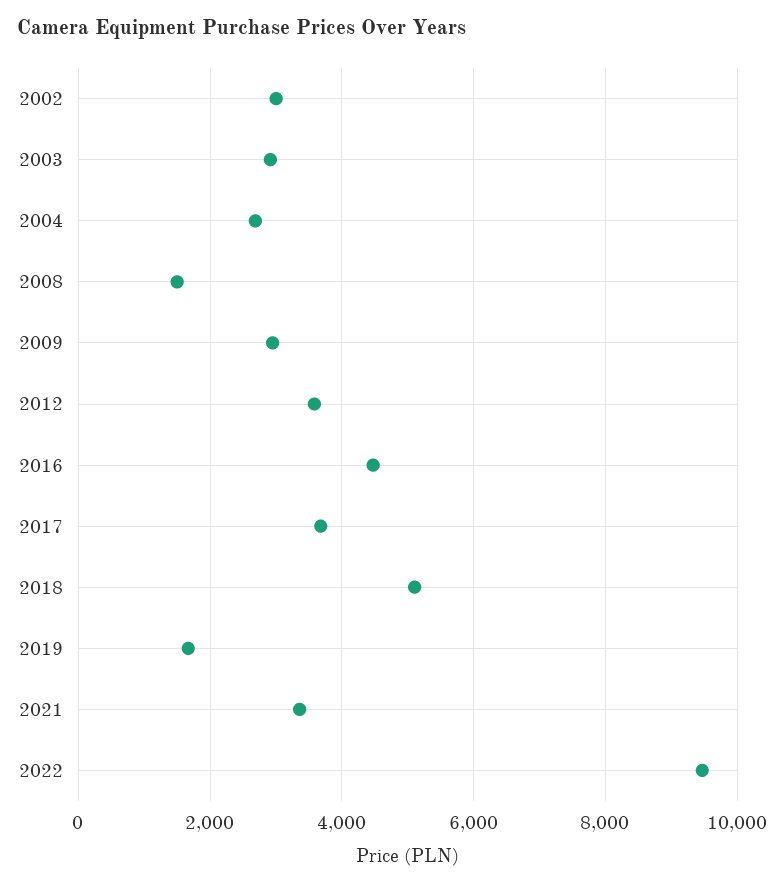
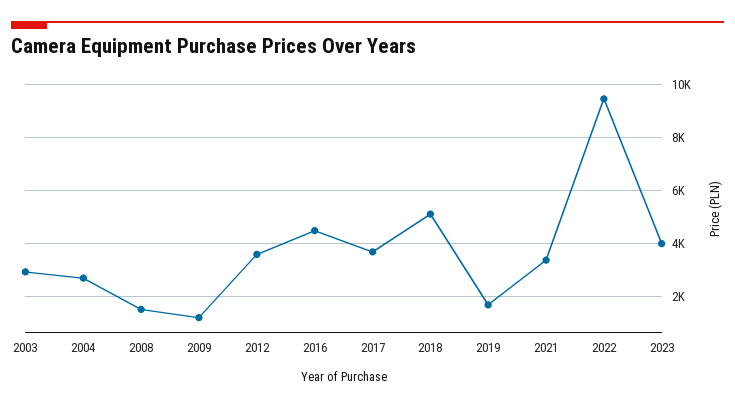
2002: 3000 -> none
2009: 3000 -> 1250
2023: none -> 4000

